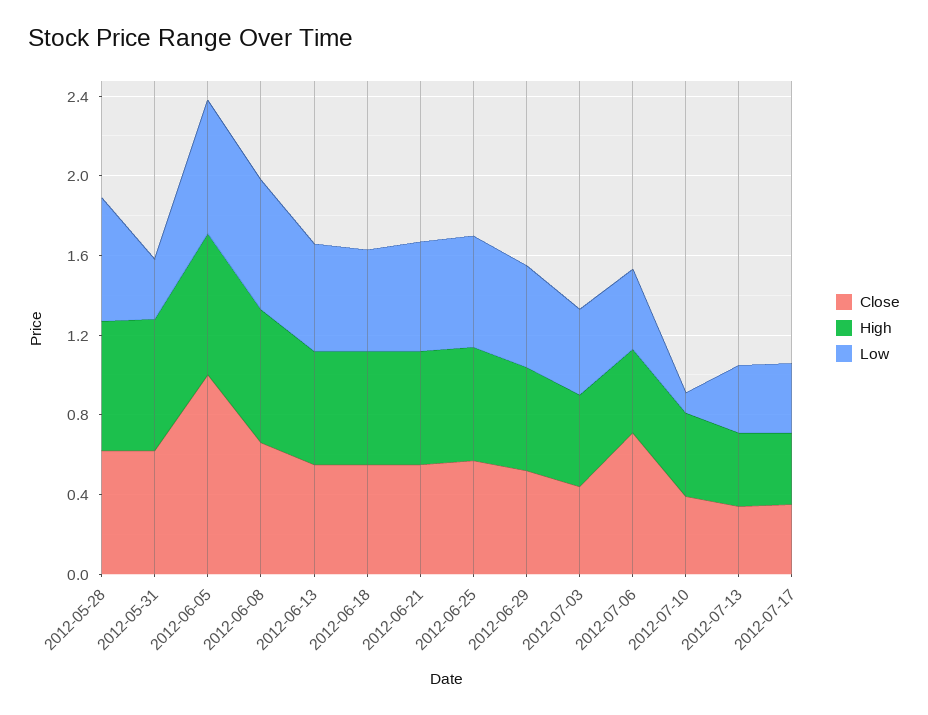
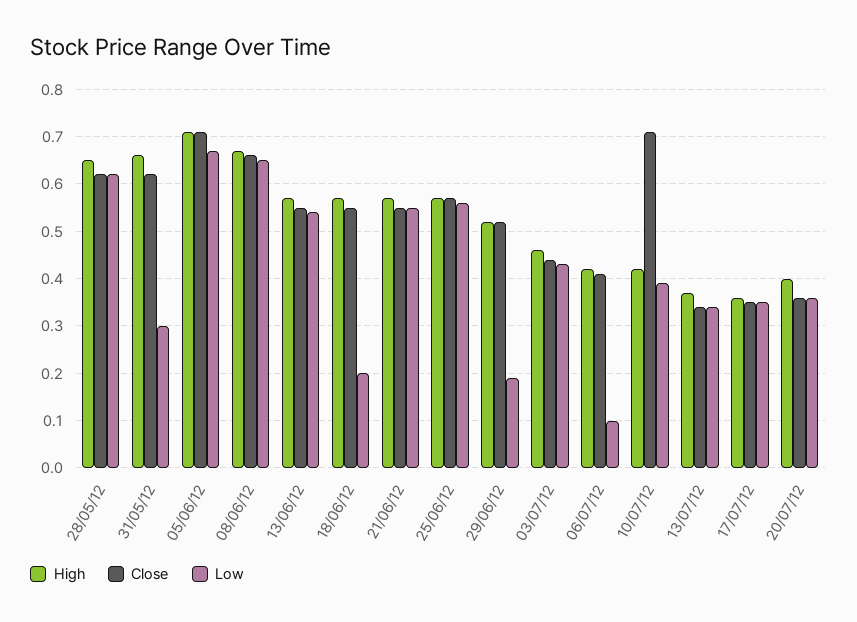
Close, 2012-06-05: 1 -> 0.7
Low, 2012-06-18: 0.5 -> 0.2
Low, 2012-06-29: 0.5 -> 0.2
Close, 2012-07-06: 0.7 -> 0.4
Low, 2012-07-06: 0.4 -> 0.1
Close, 2012-07-10: 0.4 -> 0.7
Low, 2012-07-10: 0.1 -> 0.4
High, 20/07/12: none -> 0.4
Close, 20/07/12: none -> 0.35
Low, 20/07/12: none -> 0.35

